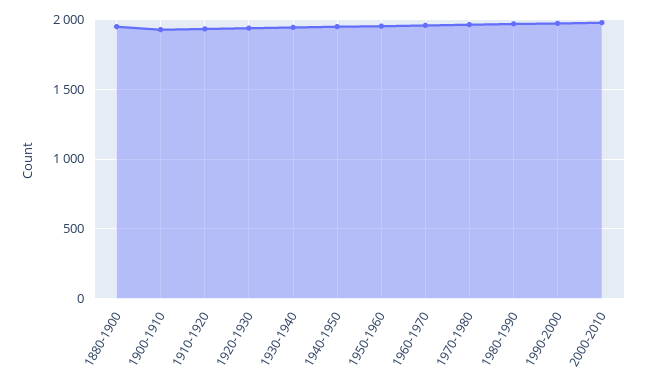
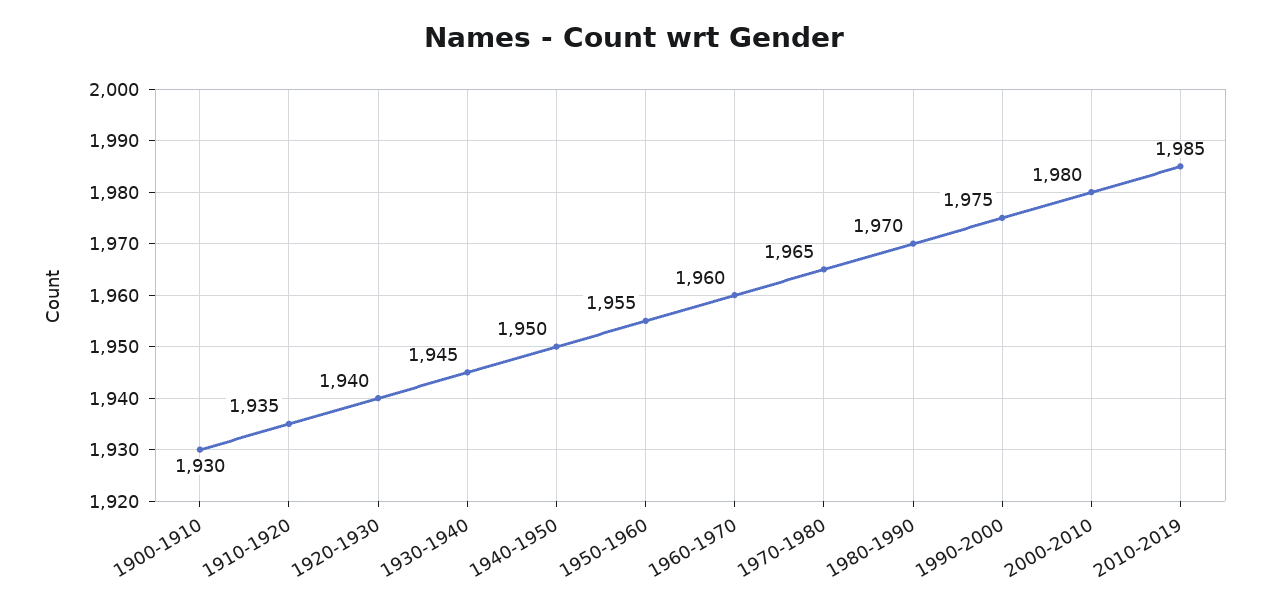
1880-1900: 1950 -> none
2010-2019: none -> 1985

